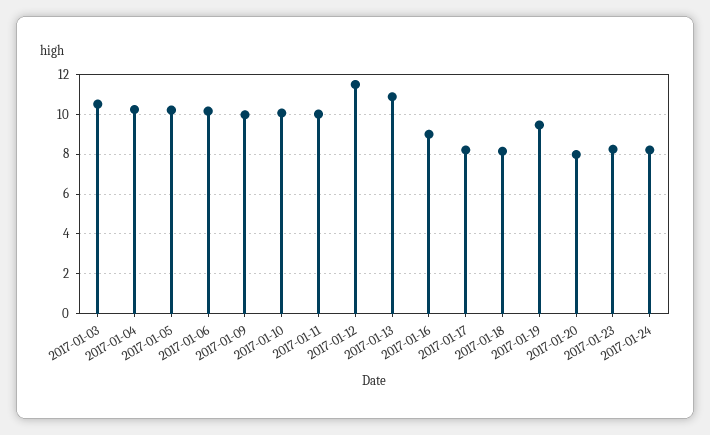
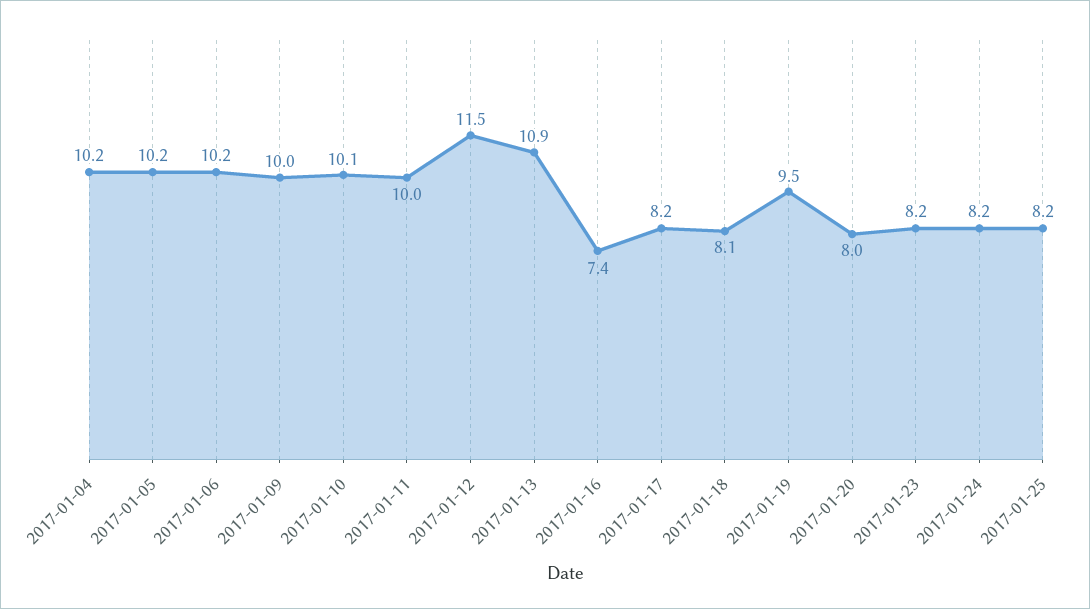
2017-01-03: 10.5 -> none
2017-01-16: 9 -> 7.4
2017-01-25: none -> 8.2

